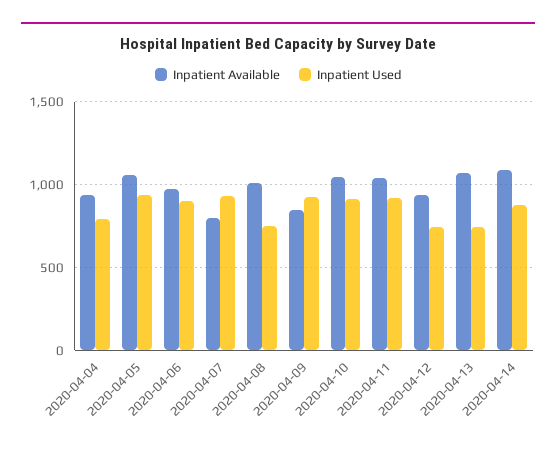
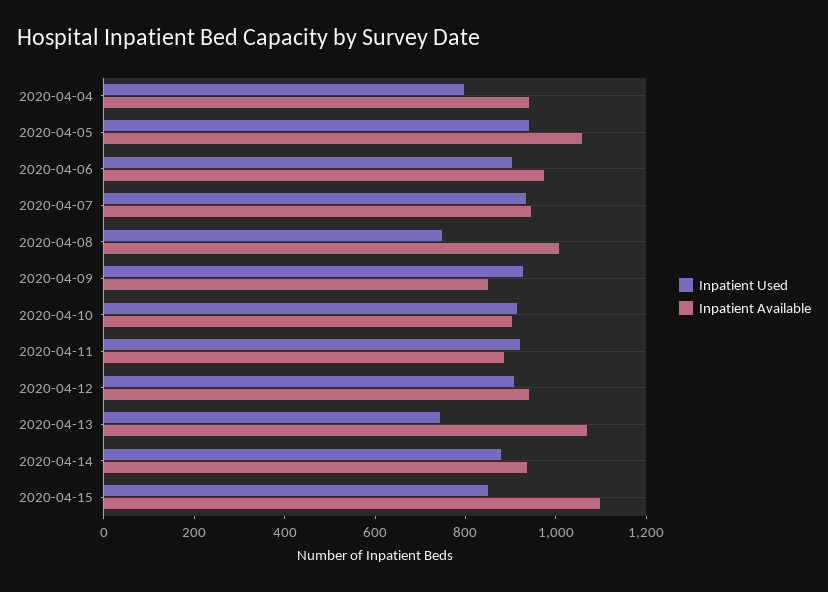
Inpatient Available, 2020-04-07: 800 -> 950
Inpatient Available, 2020-04-10: 1050 -> 900
Inpatient Available, 2020-04-11: 1050 -> 900
Inpatient Used, 2020-04-12: 750 -> 900
Inpatient Available, 2020-04-14: 1100 -> 950
Inpatient Used, 2020-04-15: none -> 850
Inpatient Available, 2020-04-15: none -> 1100

